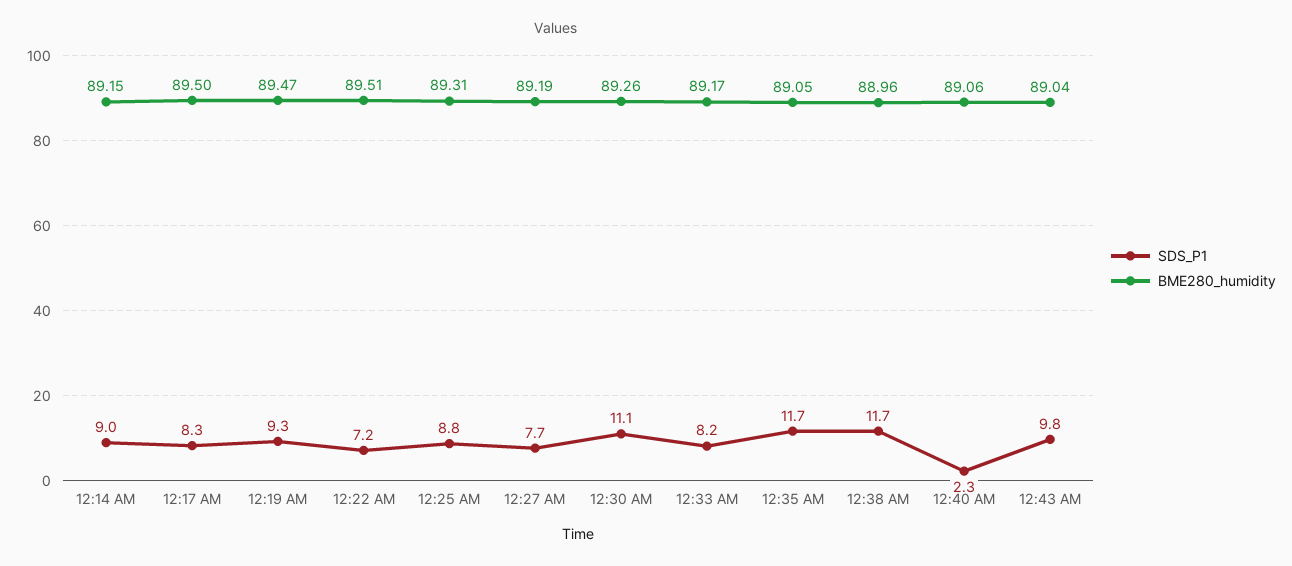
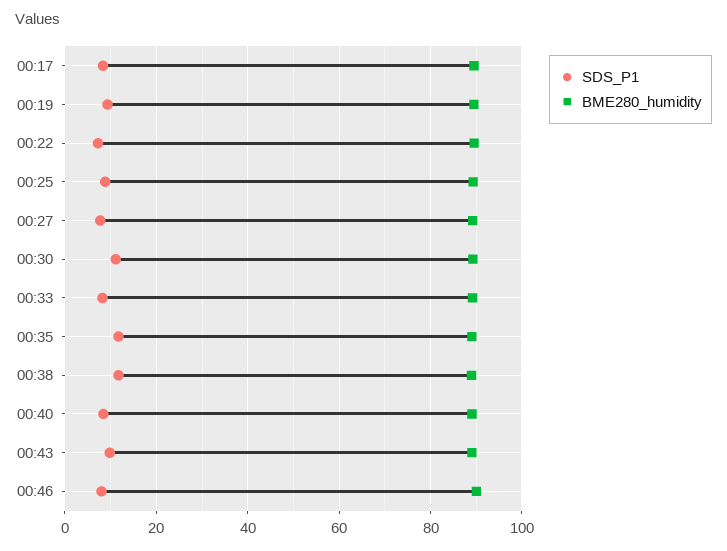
SDS_P1, 12:14 AM: 9 -> none
BME280_humidity, 12:14 AM: 89.15 -> none
SDS_P1, 12:40 AM: 2.3 -> 8
SDS_P1, 00:46: none -> 8
BME280_humidity, 00:46: none -> 90

